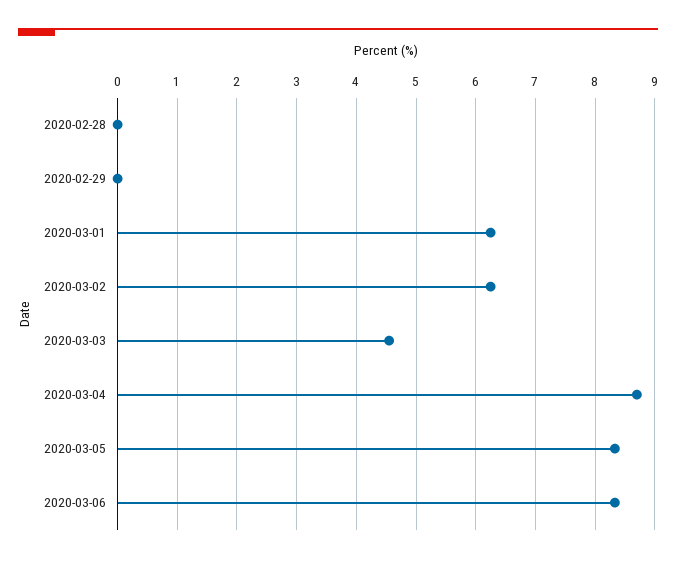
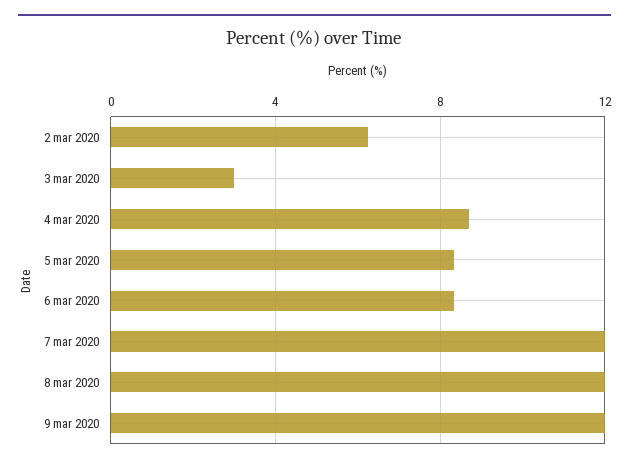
2020-02-28: 0 -> none
2020-02-29: 0 -> none
2020-03-01: 6.2 -> none
2020-03-03: 4.6 -> 3
7 mar 2020: none -> 12
8 mar 2020: none -> 12
9 mar 2020: none -> 12

